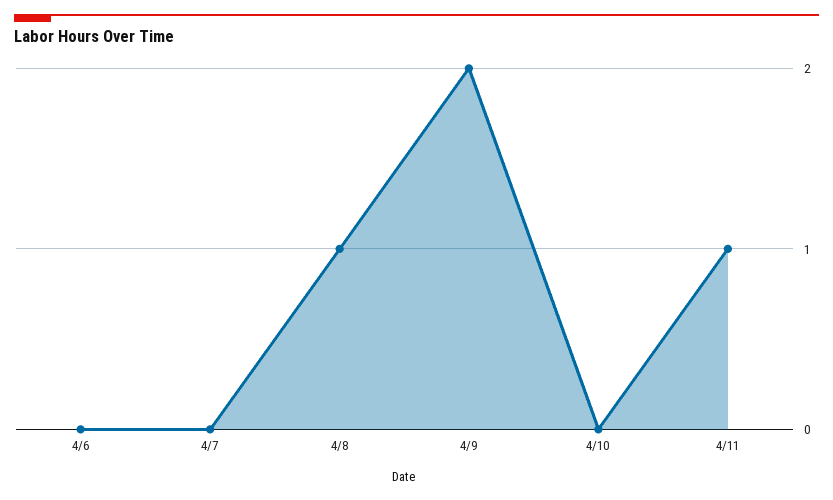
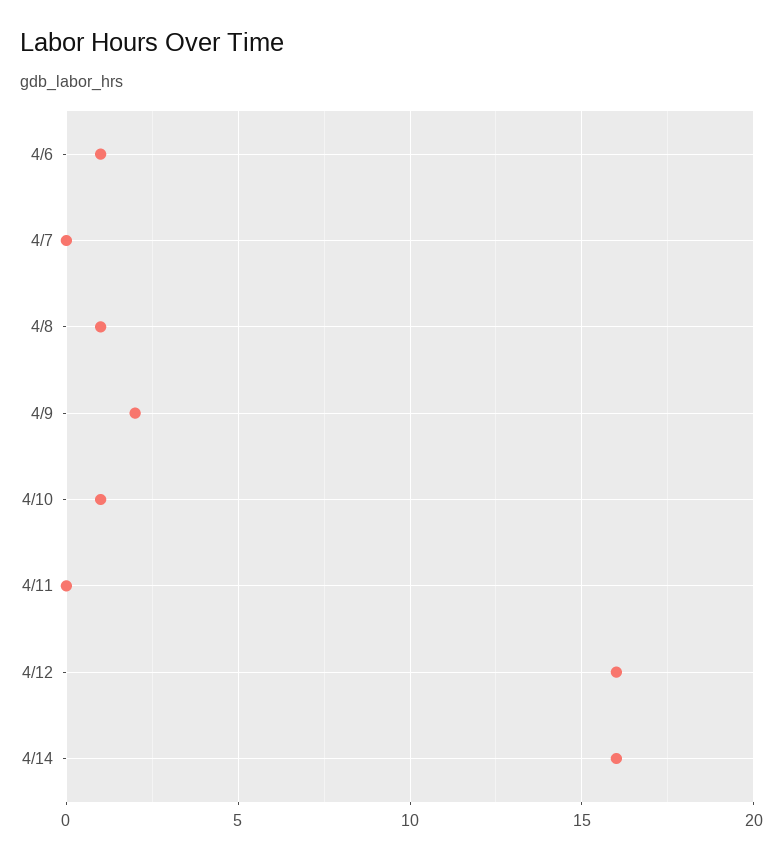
4/6: 0 -> 1
4/10: 0 -> 1
4/11: 1 -> 0
4/12: none -> 16
4/14: none -> 16

